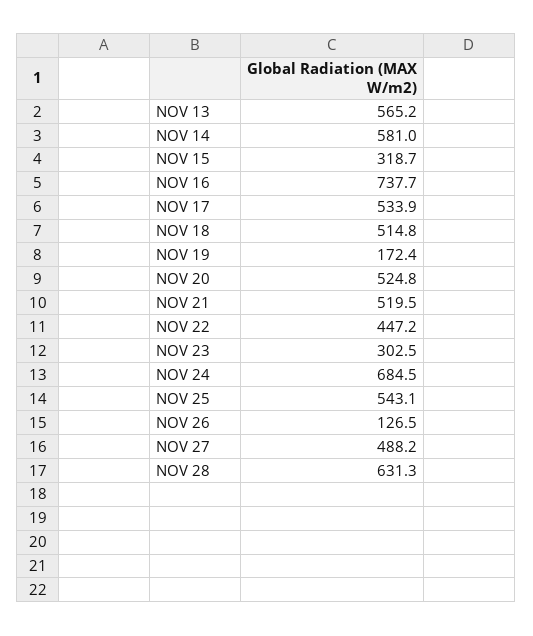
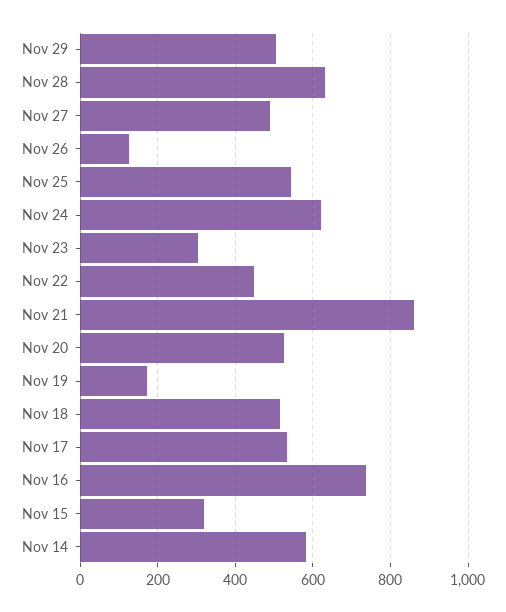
NOV 13: 565.2 -> none
NOV 21: 519.5 -> 860
NOV 24: 684.5 -> 620
Nov 29: none -> 500

